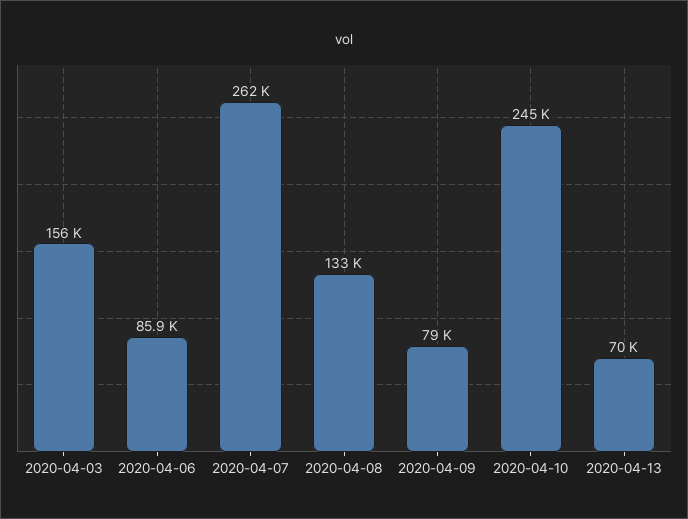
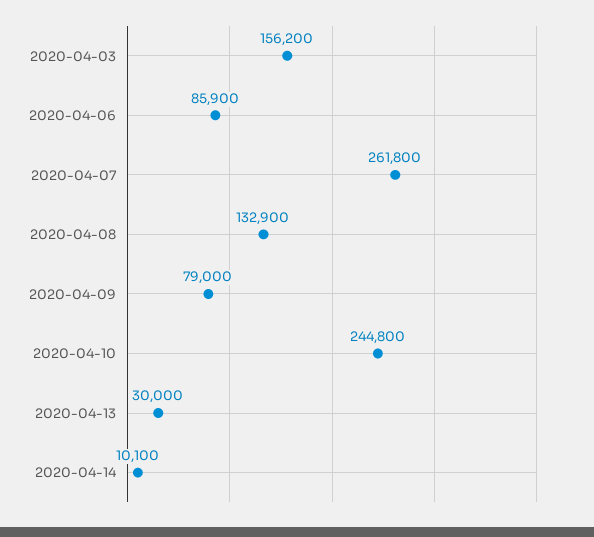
2020-04-13: 70000 -> 30000
2020-04-14: none -> 10100

